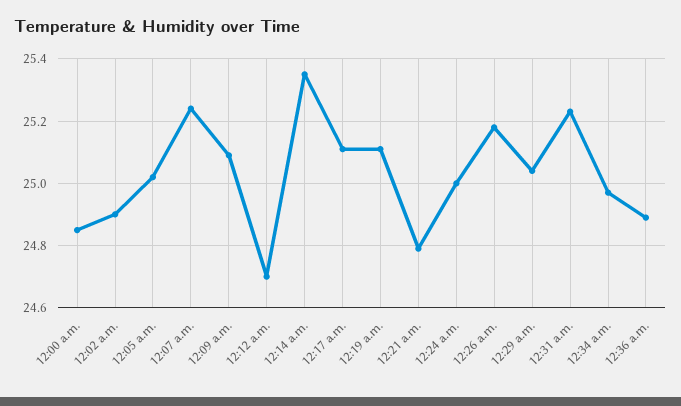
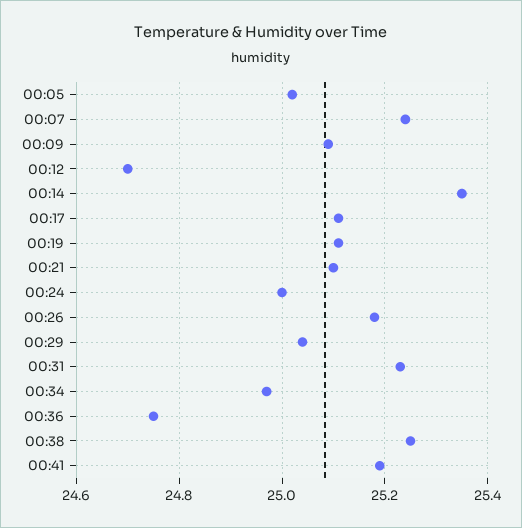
12:00 a.m.: 24.85 -> none
12:02 a.m.: 24.9 -> none
12:21 a.m.: 24.8 -> 25.1
12:36 a.m.: 24.9 -> 24.75
00:38: none -> 25.25
00:41: none -> 25.2

